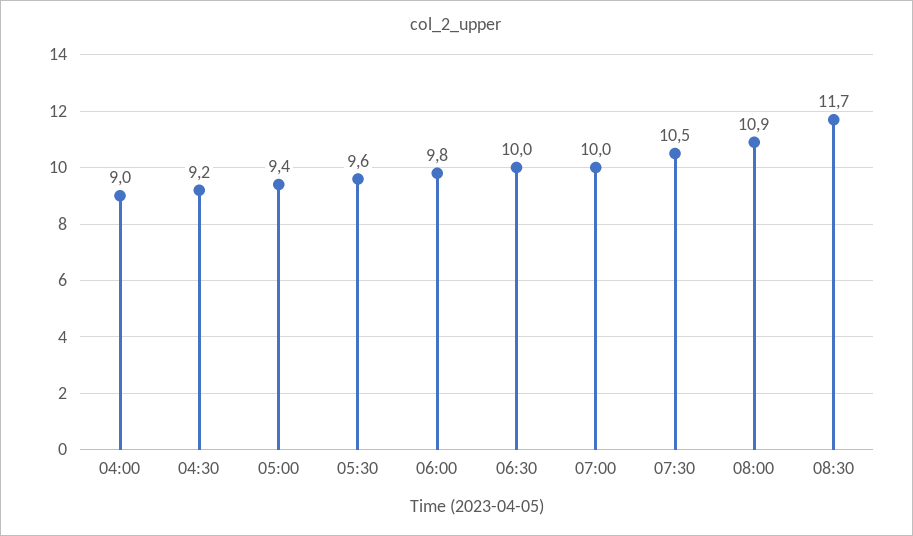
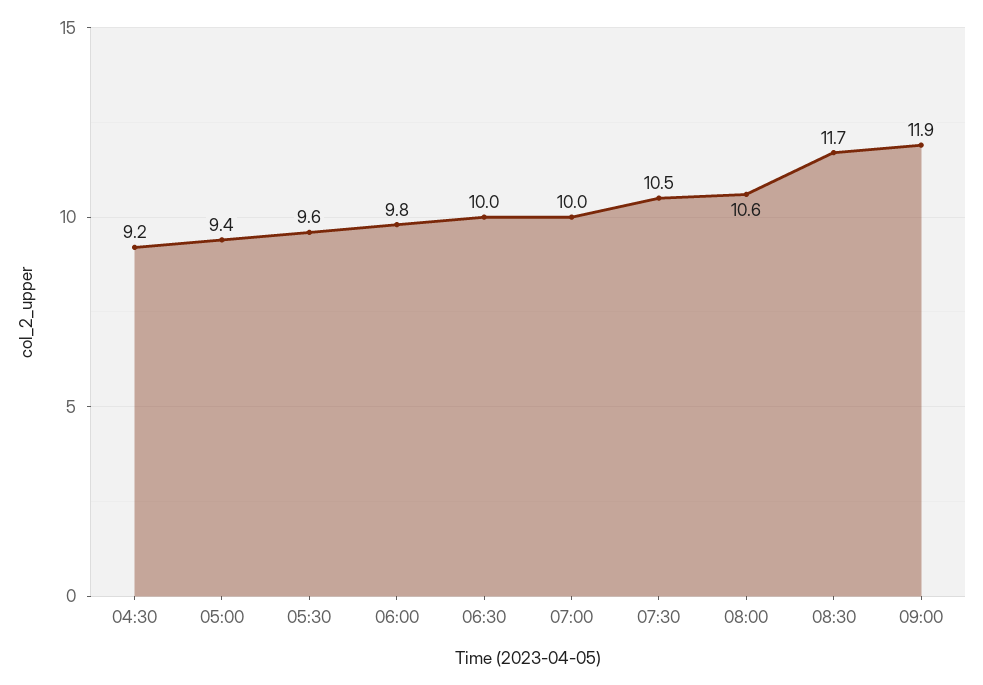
04:00: 9 -> none
08:00: 10.9 -> 10.6
09:00: none -> 11.9

